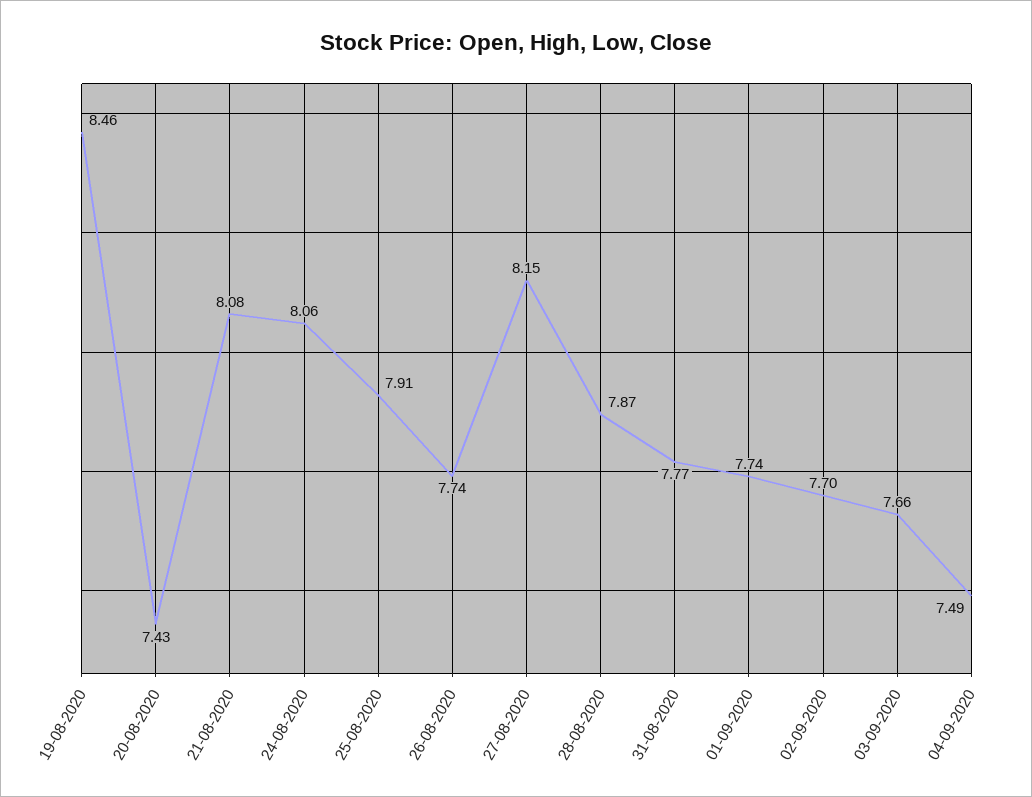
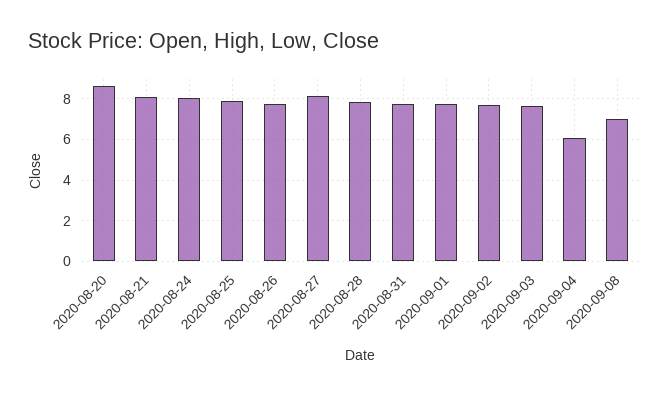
19-08-2020: 8.46 -> none
20-08-2020: 7.43 -> 8.5
04-09-2020: 7.49 -> 6
2020-09-08: none -> 7

